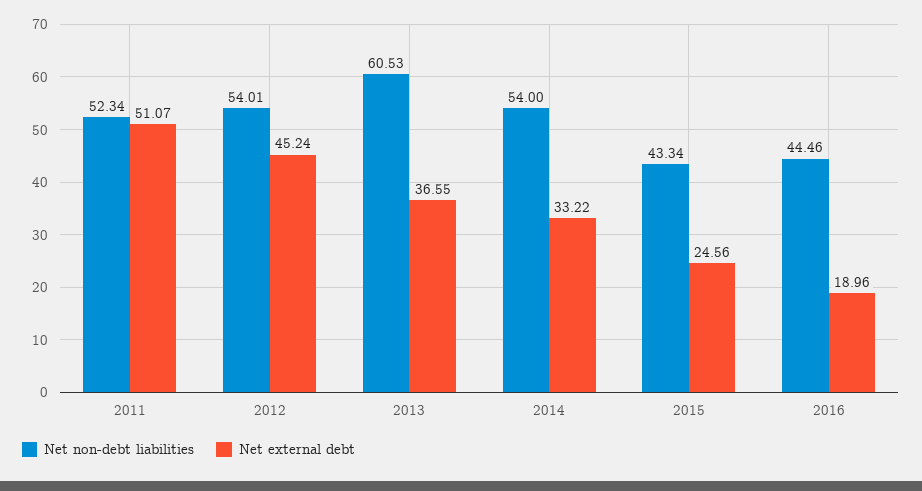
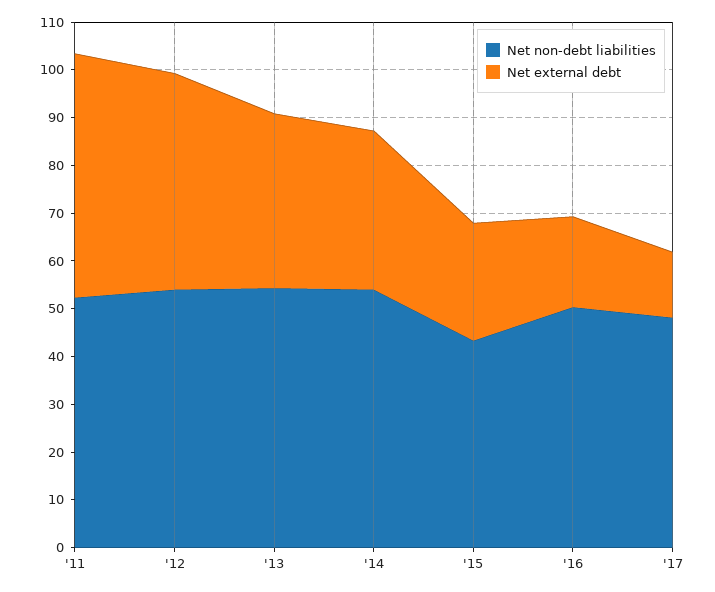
Net non-debt liabilities, 2013: 60.53 -> 54
Net non-debt liabilities, 2016: 44.46 -> 50
Net non-debt liabilities, '17: none -> 48
Net external debt, '17: none -> 14

